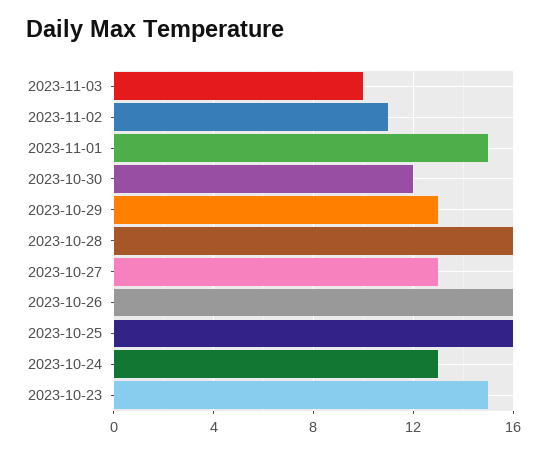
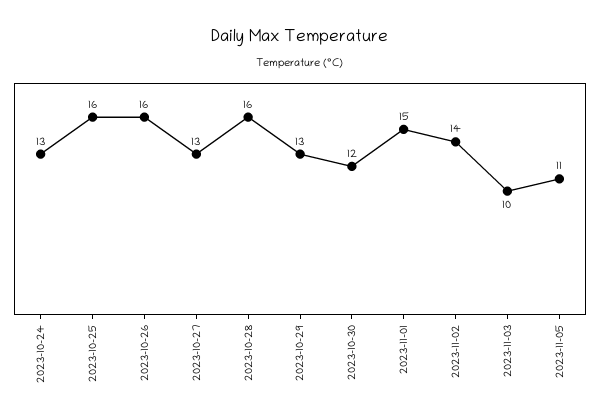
2023-11-02: 11 -> 14
2023-10-23: 15 -> none
2023-11-05: none -> 11

